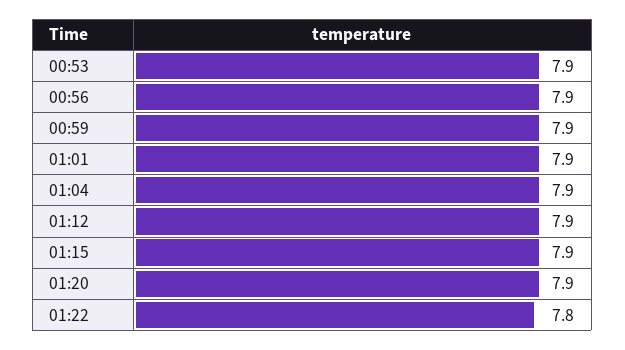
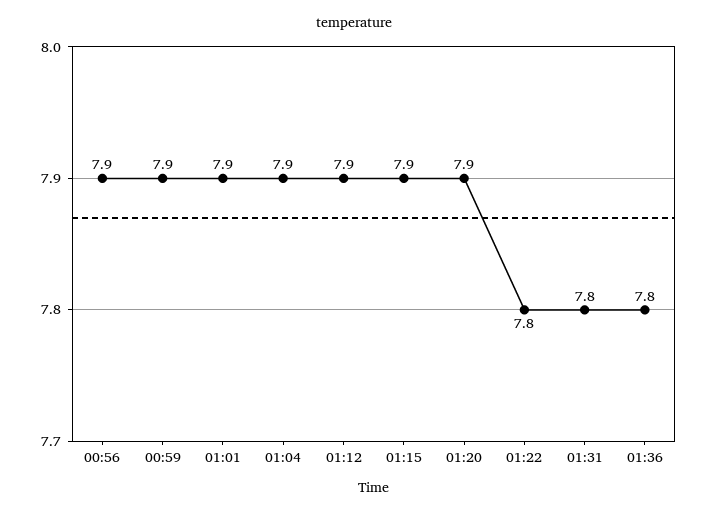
00:53: 7.9 -> none
01:31: none -> 7.8
01:36: none -> 7.8

